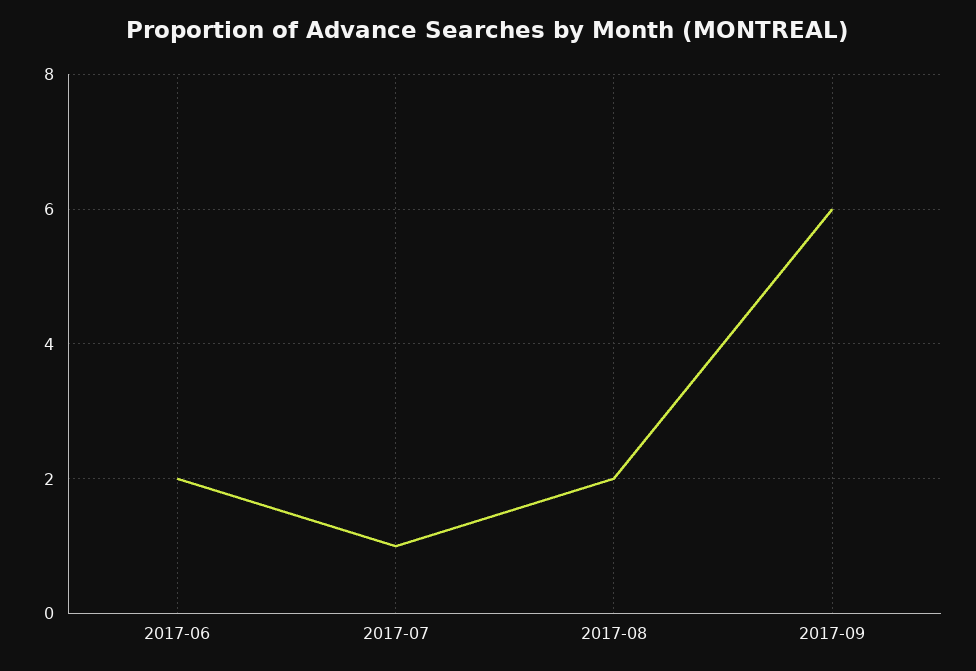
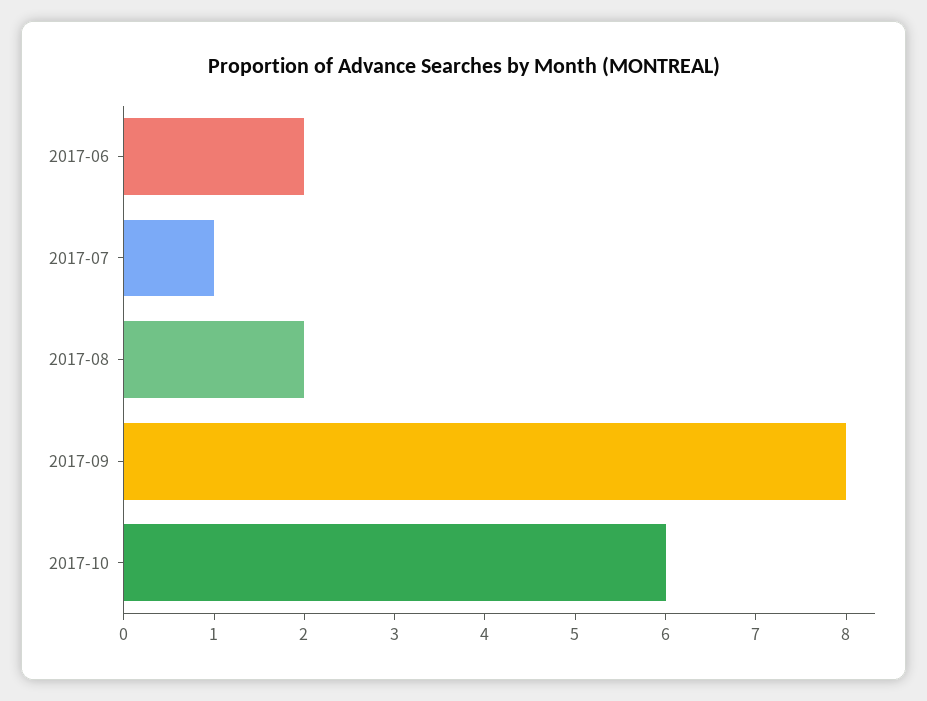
2017-09: 6 -> 8
2017-10: none -> 6

